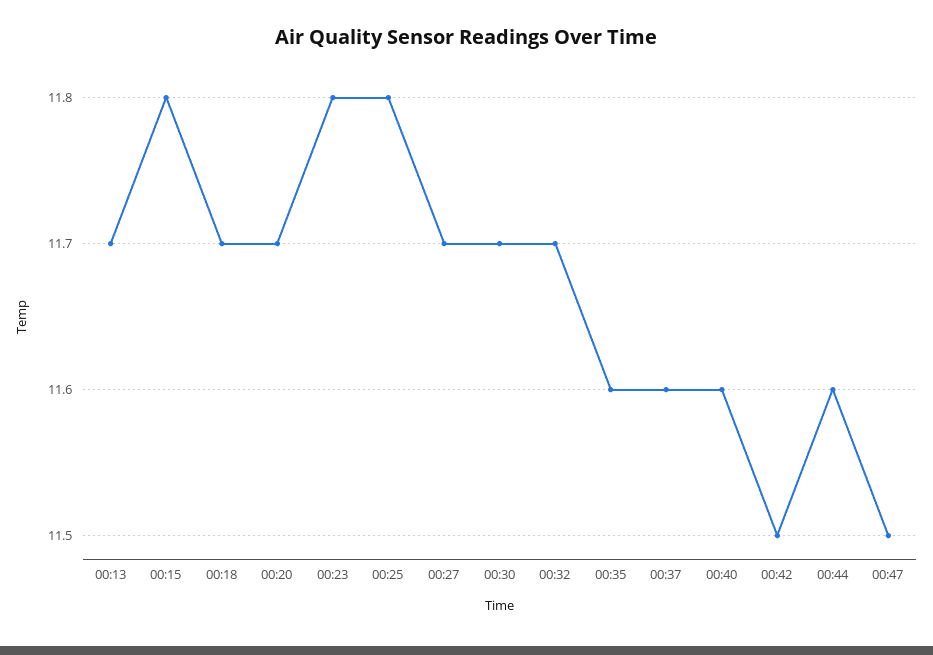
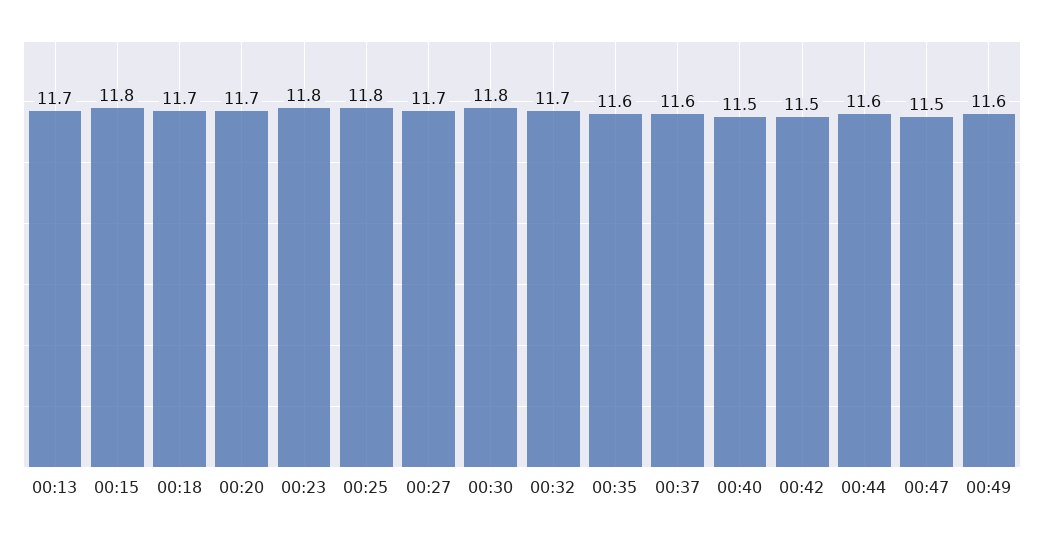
00:30: 11.7 -> 11.8
00:40: 11.6 -> 11.5
00:49: none -> 11.6

